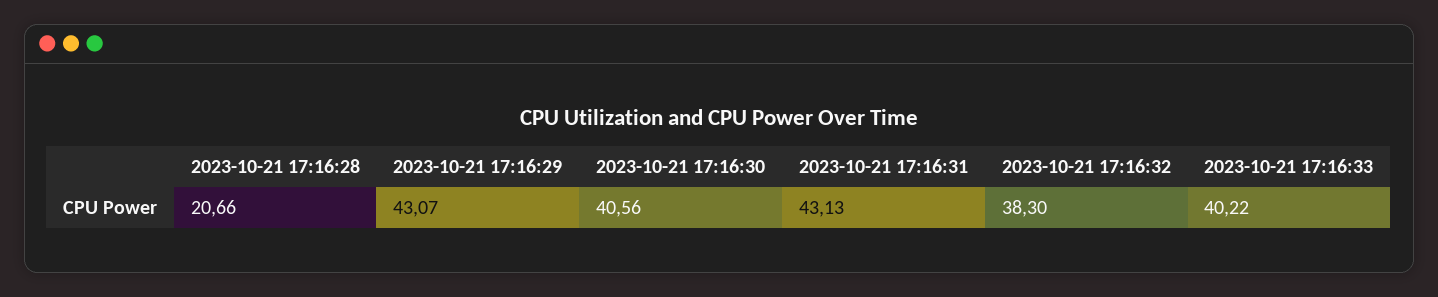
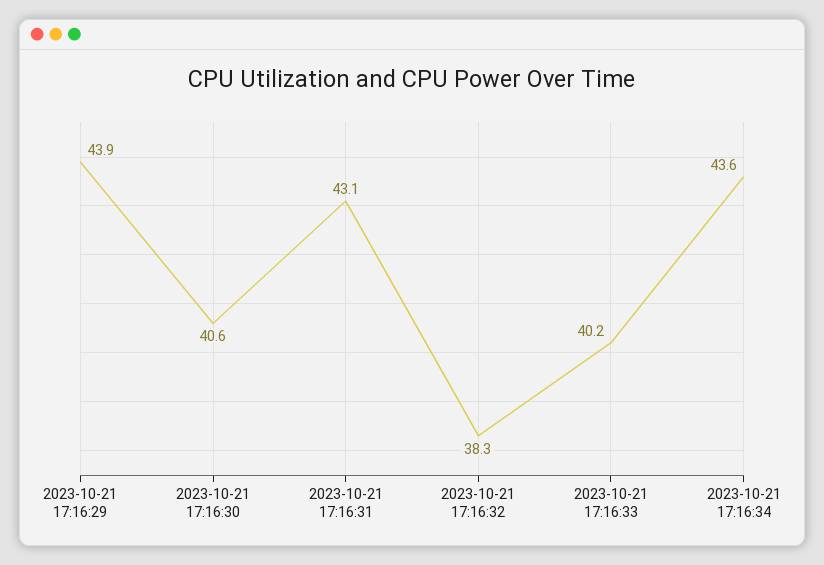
2023-10-21 17:16:28: 20.66 -> none
2023-10-21 17:16:29: 43.07 -> 43.9
2023-10-21 17:16:34: none -> 43.6

